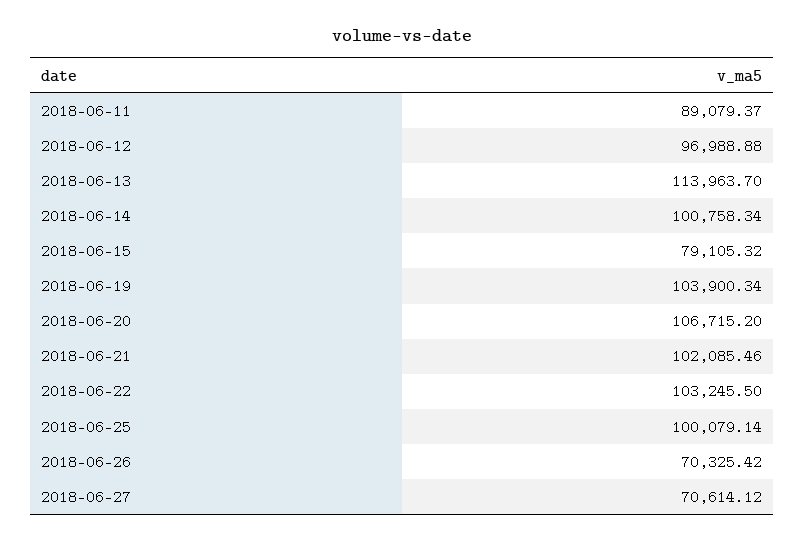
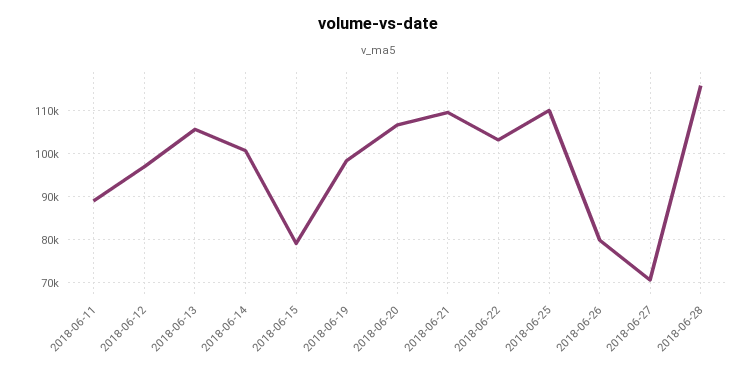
2018-06-13: 113963.7 -> 106000
2018-06-19: 103900.34 -> 98000
2018-06-21: 102085.46 -> 110000
2018-06-25: 100079.14 -> 110000
2018-06-26: 70325.42 -> 80000
2018-06-28: none -> 116000

